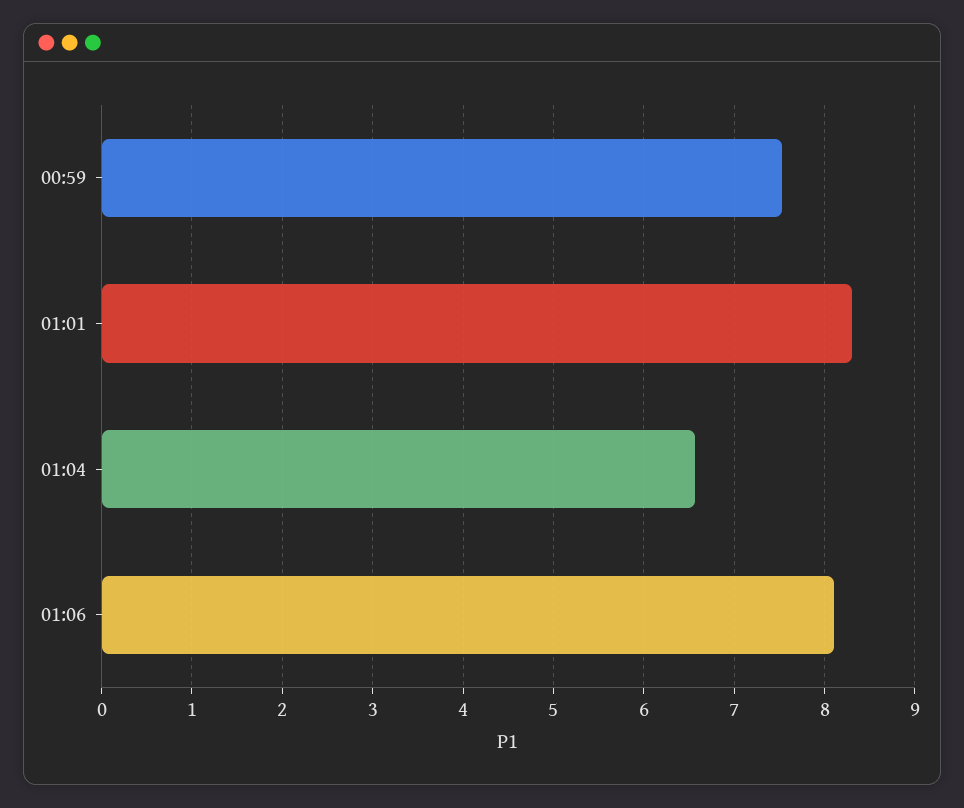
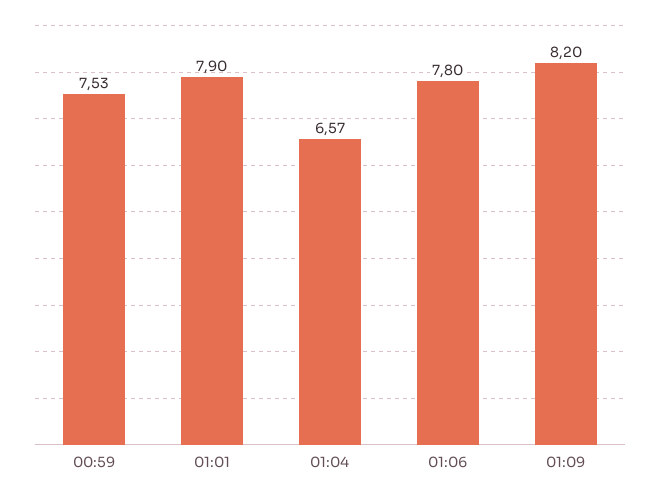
01:01: 8.3 -> 7.9
01:06: 8.1 -> 7.8
01:09: none -> 8.2

